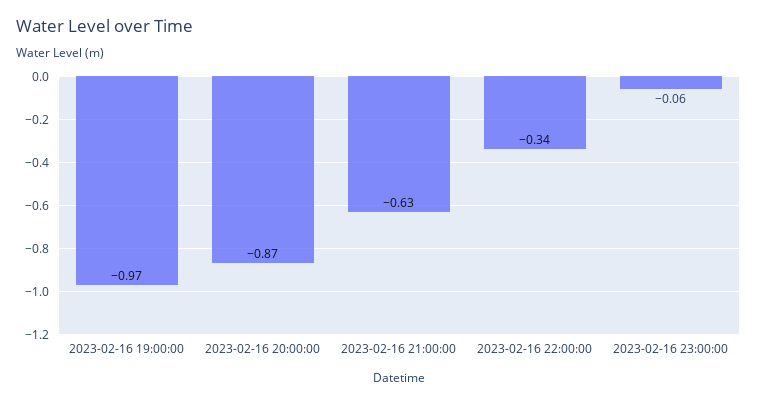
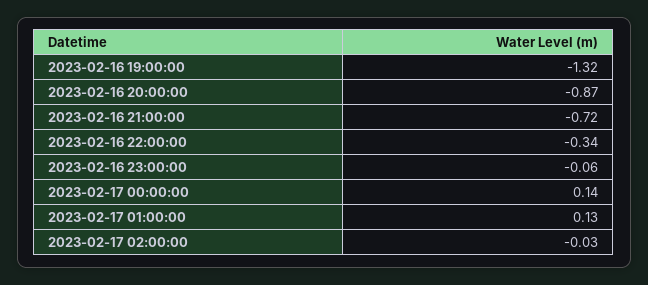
2023-02-16 19:00:00: -0.97 -> -1.32
2023-02-16 21:00:00: -0.63 -> -0.72
2023-02-17 00:00:00: none -> 0.14
2023-02-17 01:00:00: none -> 0.13
2023-02-17 02:00:00: none -> -0.03

